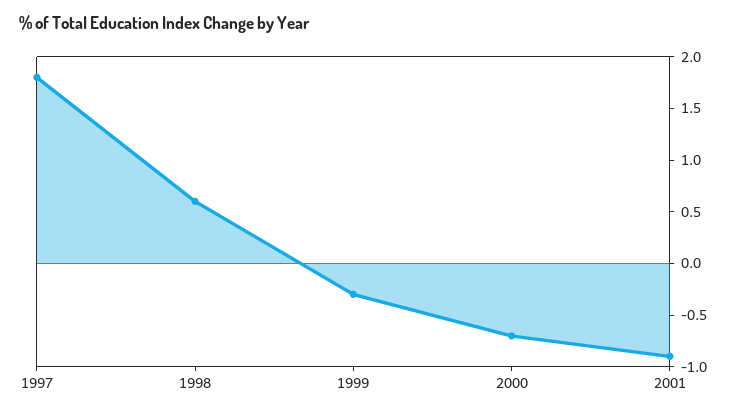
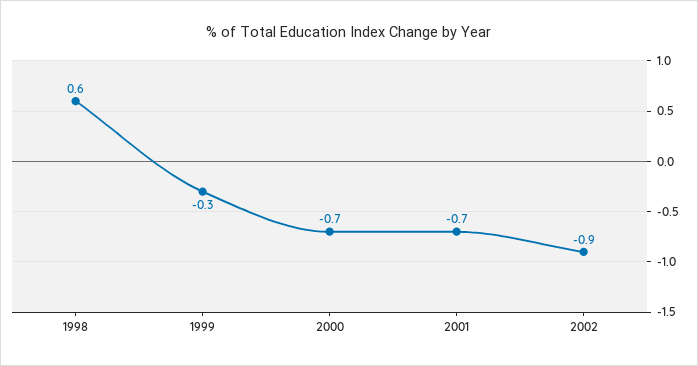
1997: 1.8 -> none
2001: -0.9 -> -0.7
2002: none -> -0.9

